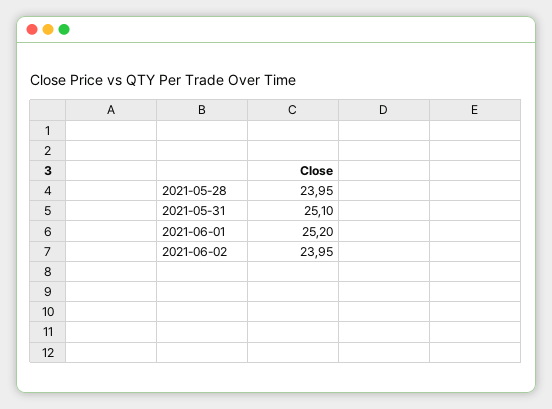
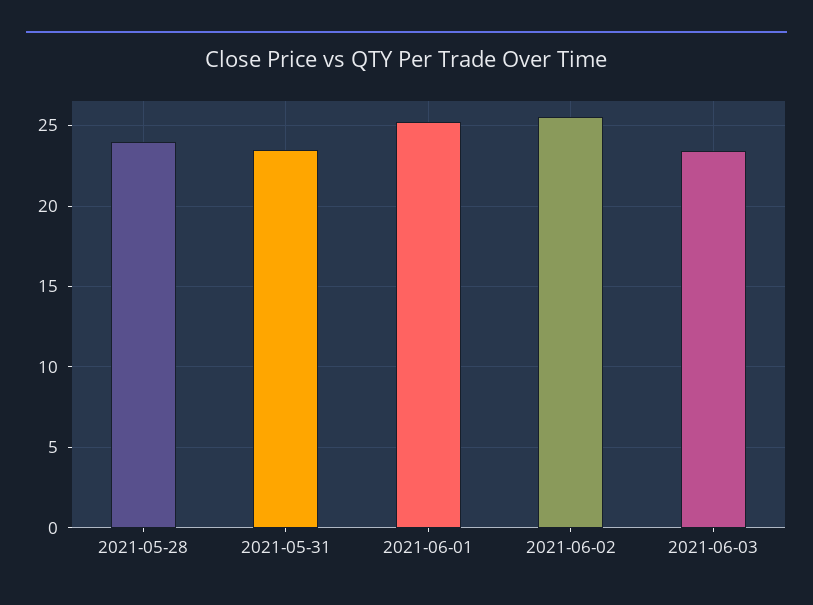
2021-05-31: 25.1 -> 23.5
2021-06-02: 23.95 -> 25.5
2021-06-03: none -> 23.5

